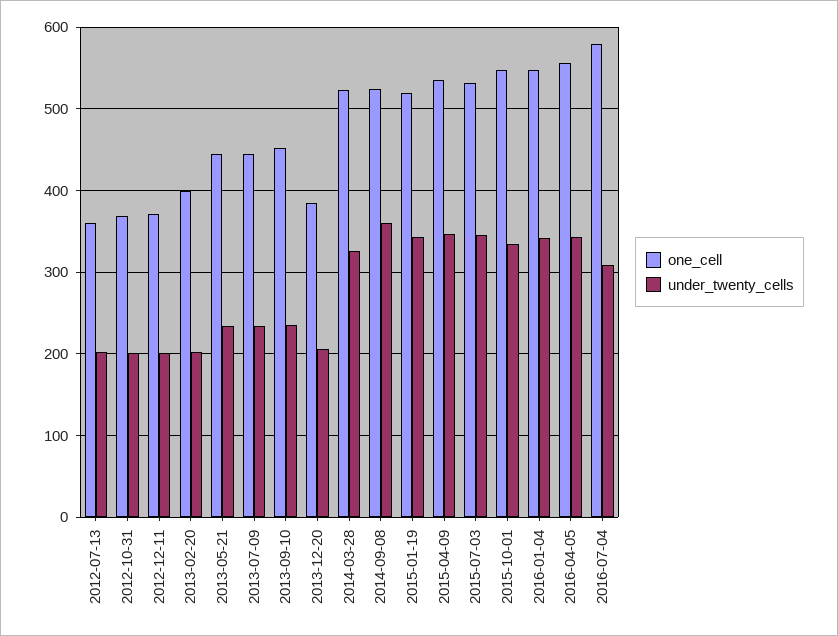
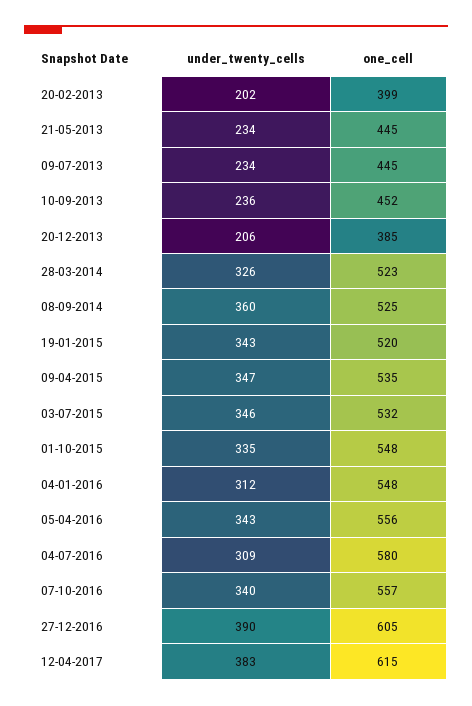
one_cell, 2012-07-13: 360 -> none
under_twenty_cells, 2012-07-13: 200 -> none
one_cell, 2012-10-31: 370 -> none
under_twenty_cells, 2012-10-31: 200 -> none
one_cell, 2012-12-11: 370 -> none
under_twenty_cells, 2012-12-11: 200 -> none
under_twenty_cells, 2016-01-04: 340 -> 312
under_twenty_cells, 07-10-2016: none -> 340
one_cell, 07-10-2016: none -> 557
under_twenty_cells, 27-12-2016: none -> 390
one_cell, 27-12-2016: none -> 605
under_twenty_cells, 12-04-2017: none -> 383
one_cell, 12-04-2017: none -> 615

